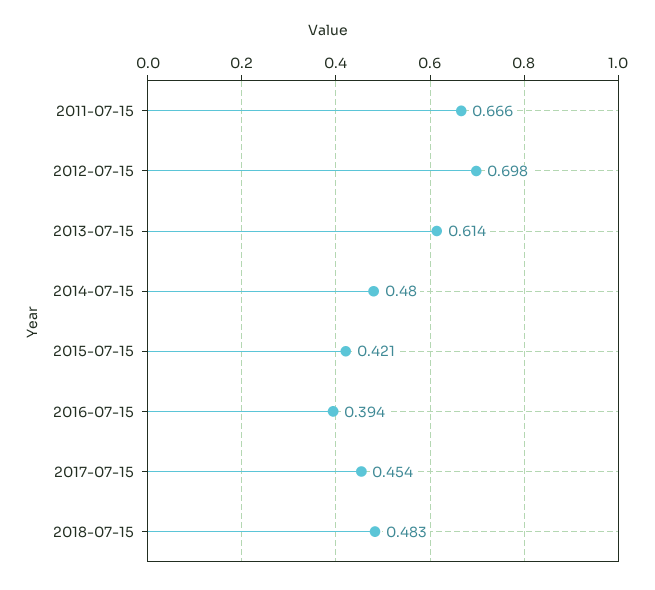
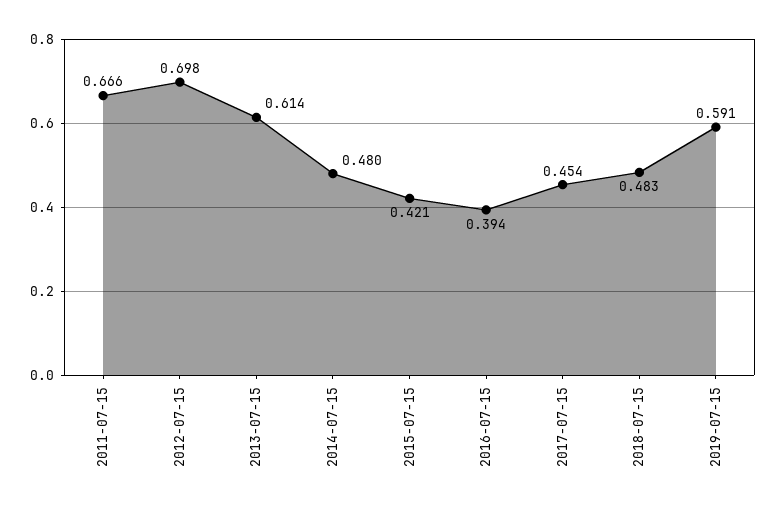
2019-07-15: none -> 0.591

